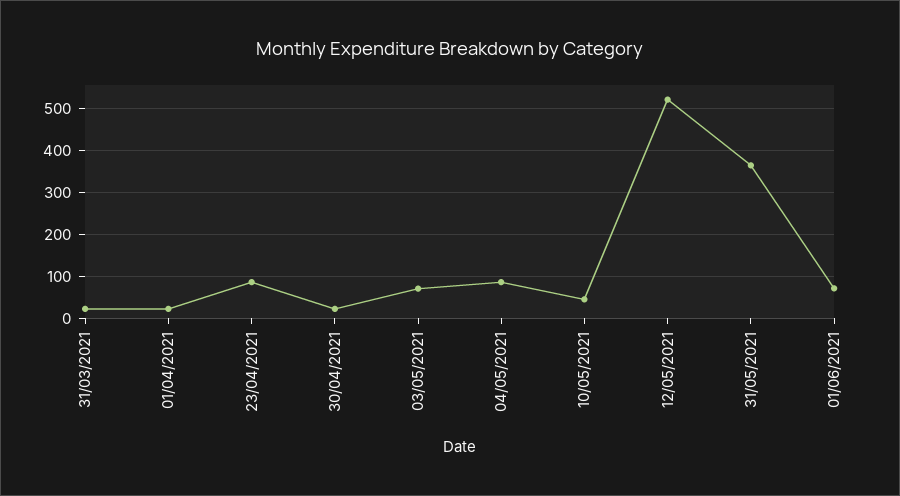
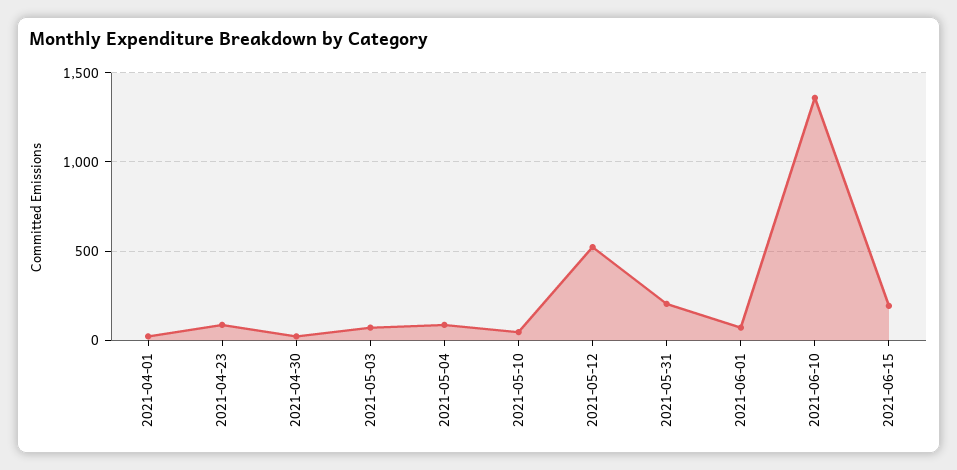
31/03/2021: 20 -> none
31/05/2021: 360 -> 200
2021-06-10: none -> 1350
2021-06-15: none -> 200

